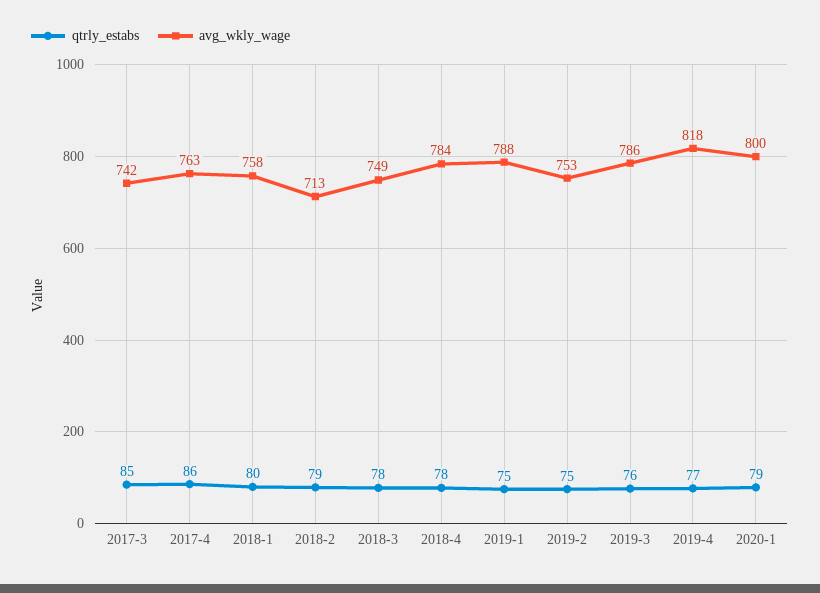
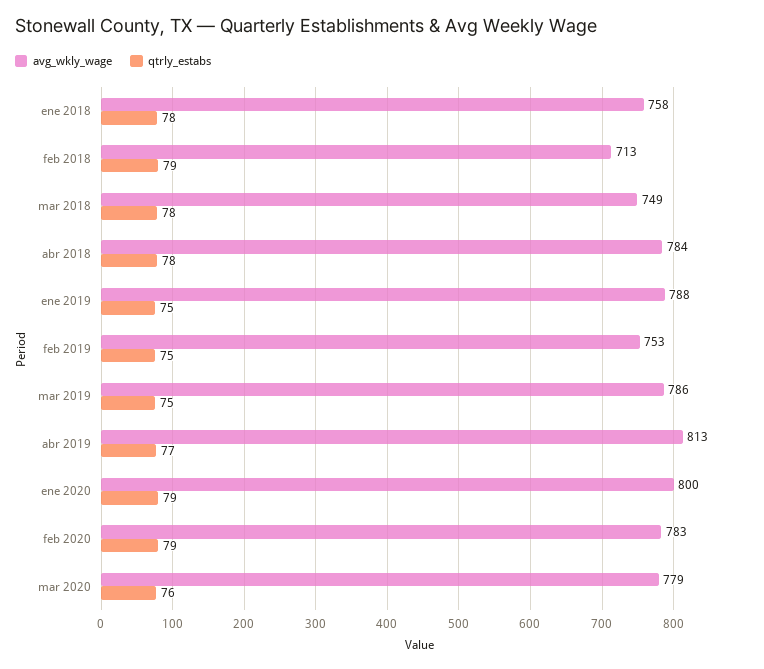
qtrly_estabs, 2017-3: 85 -> none
avg_wkly_wage, 2017-3: 742 -> none
qtrly_estabs, 2017-4: 86 -> none
avg_wkly_wage, 2017-4: 763 -> none
qtrly_estabs, 2018-1: 80 -> 78
qtrly_estabs, 2019-3: 76 -> 75
avg_wkly_wage, 2019-4: 818 -> 813
avg_wkly_wage, feb 2020: none -> 783
qtrly_estabs, feb 2020: none -> 79
avg_wkly_wage, mar 2020: none -> 779
qtrly_estabs, mar 2020: none -> 76

